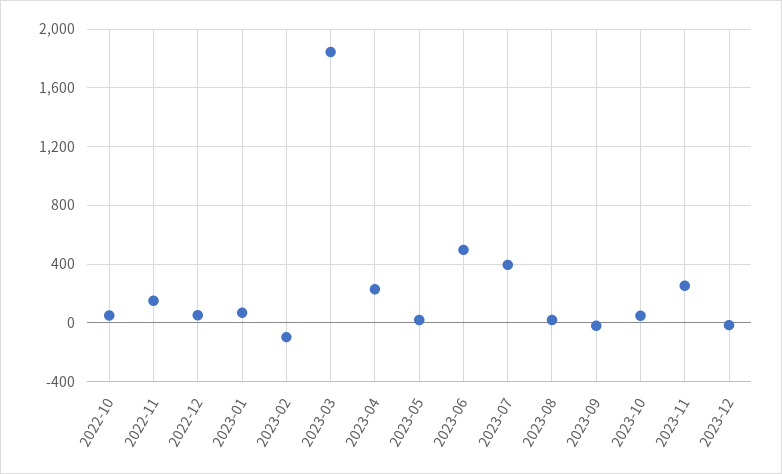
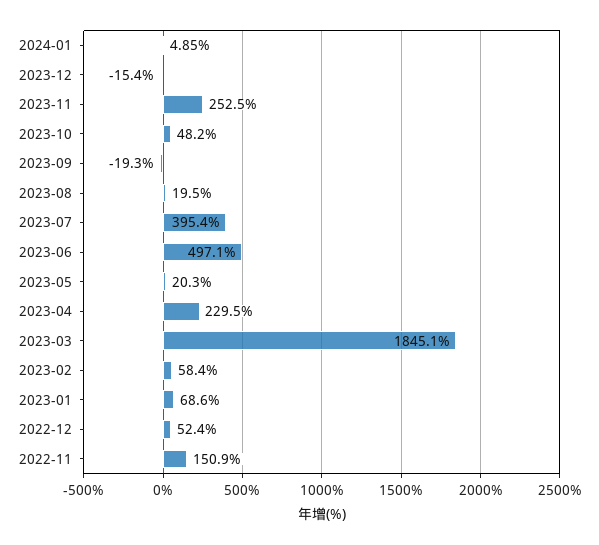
2022-10: 50 -> none
2023-02: -100 -> 58.4
2024-01: none -> 4.85

